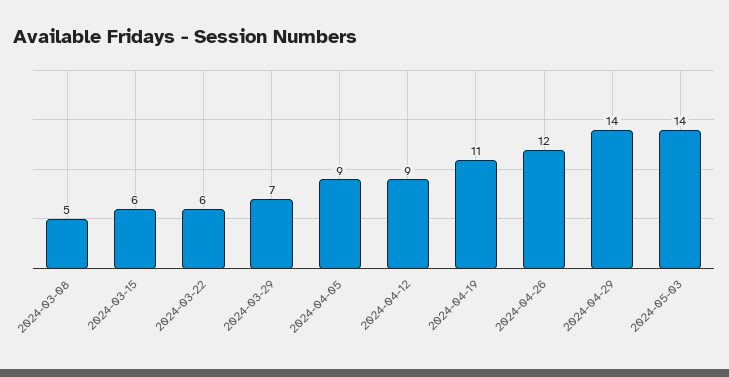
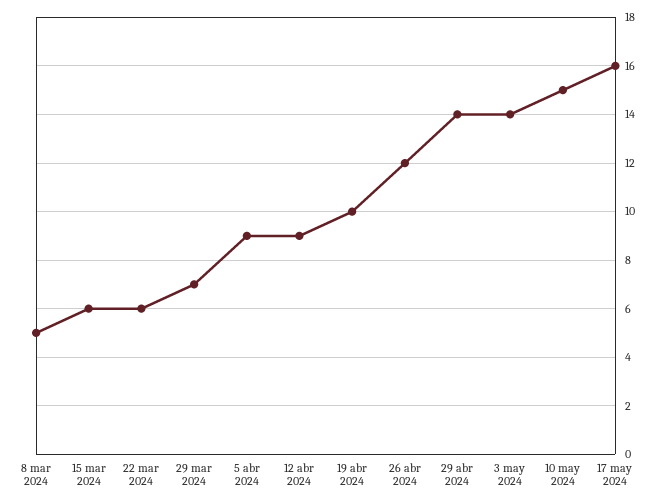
2024-04-19: 11 -> 10
10 may 2024: none -> 15
17 may 2024: none -> 16

